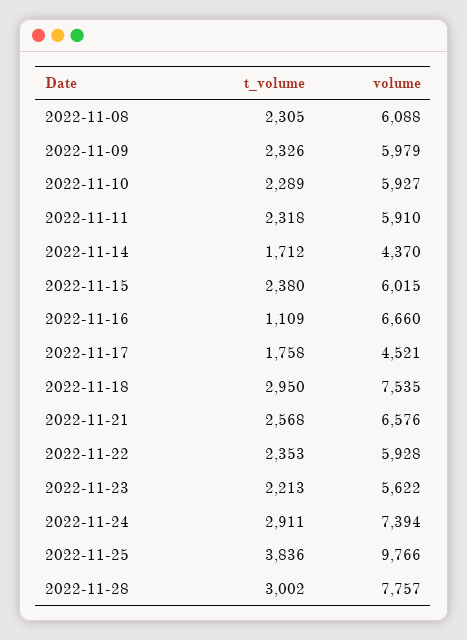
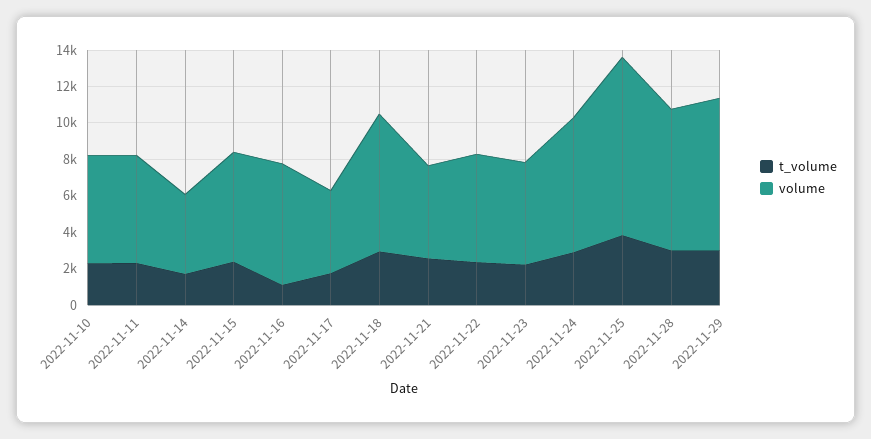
t_volume, 2022-11-08: 2305 -> none
volume, 2022-11-08: 6088 -> none
t_volume, 2022-11-09: 2326 -> none
volume, 2022-11-09: 5979 -> none
volume, 2022-11-21: 6576 -> 5000
t_volume, 2022-11-29: none -> 3000
volume, 2022-11-29: none -> 8500

